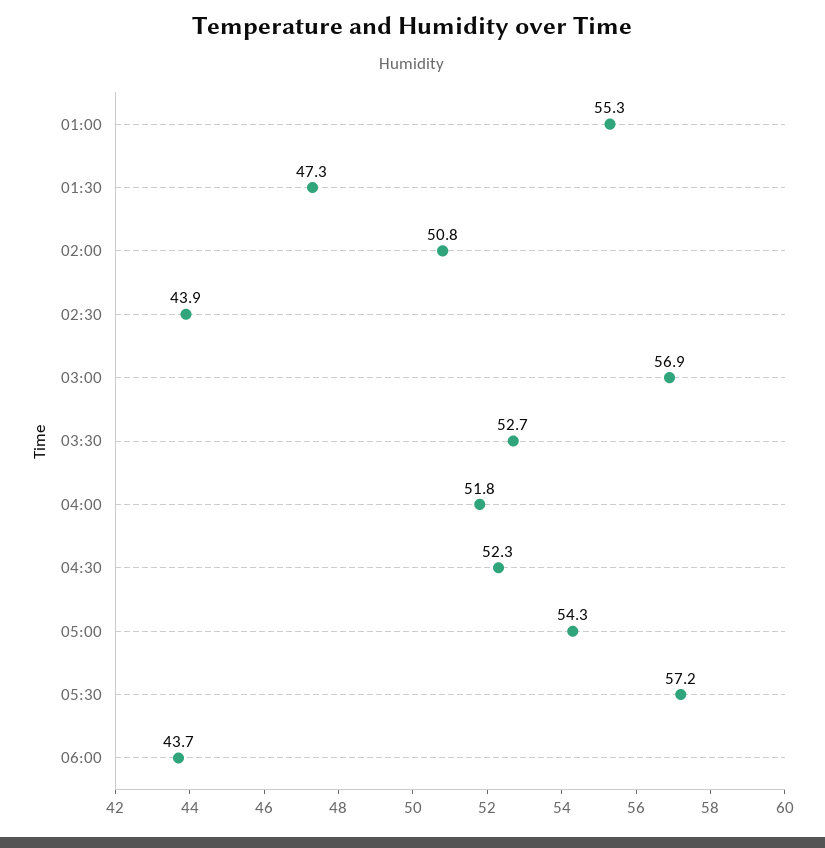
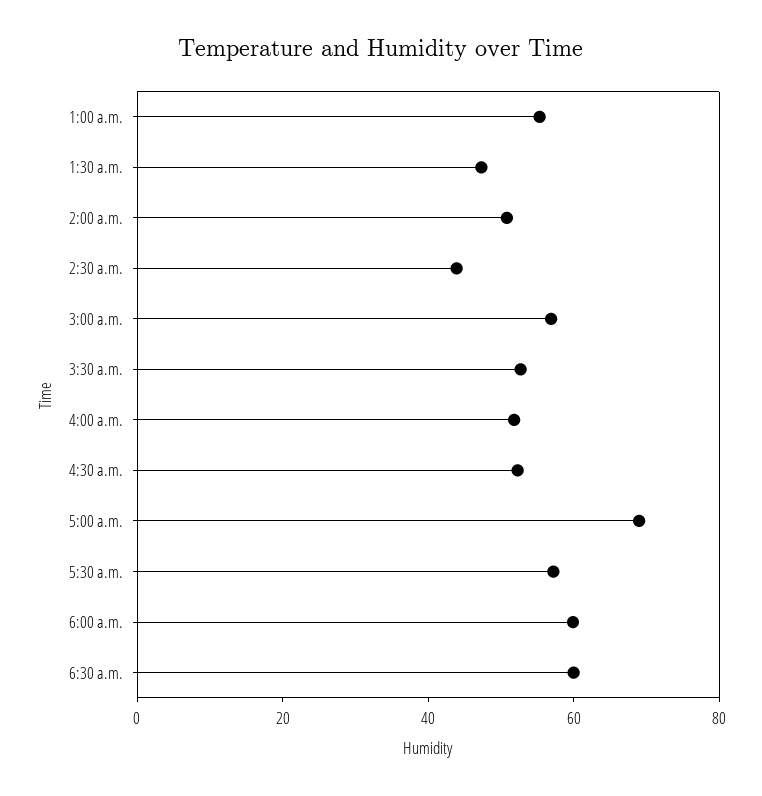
05:00: 54.3 -> 70
06:00: 43.7 -> 60
6:30 a.m.: none -> 60

